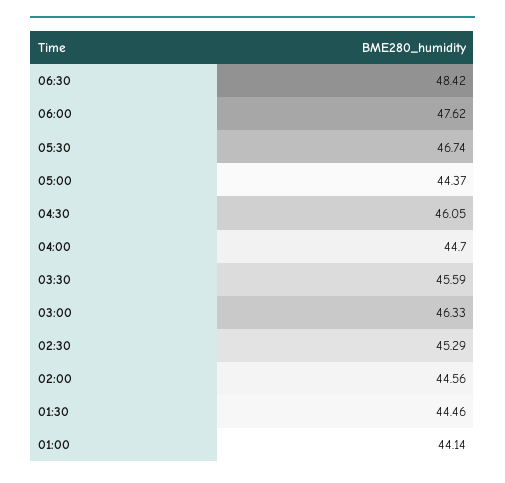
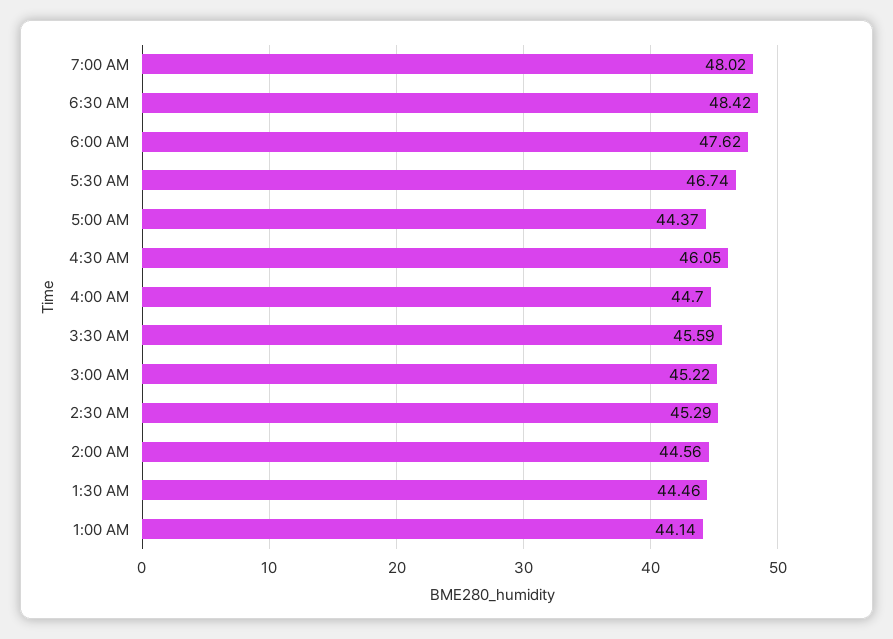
03:00: 46.33 -> 45.22
7:00 AM: none -> 48.02

